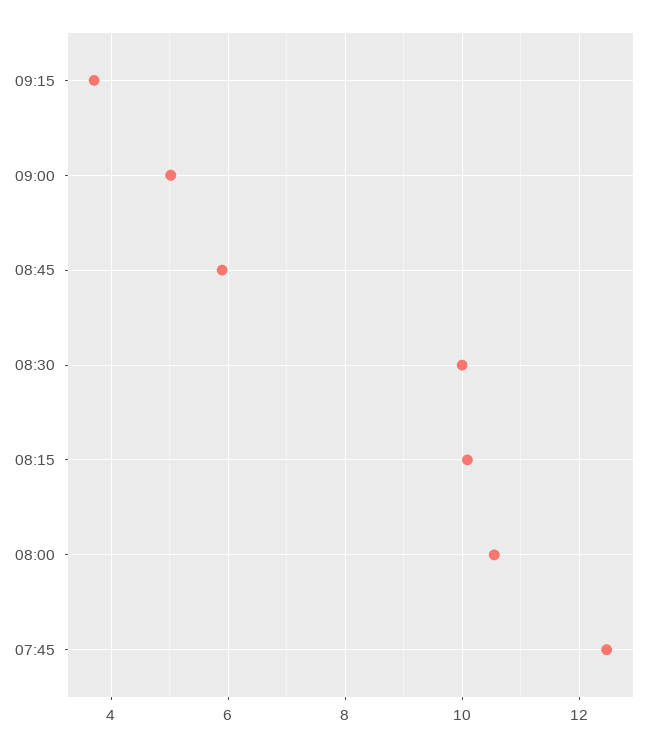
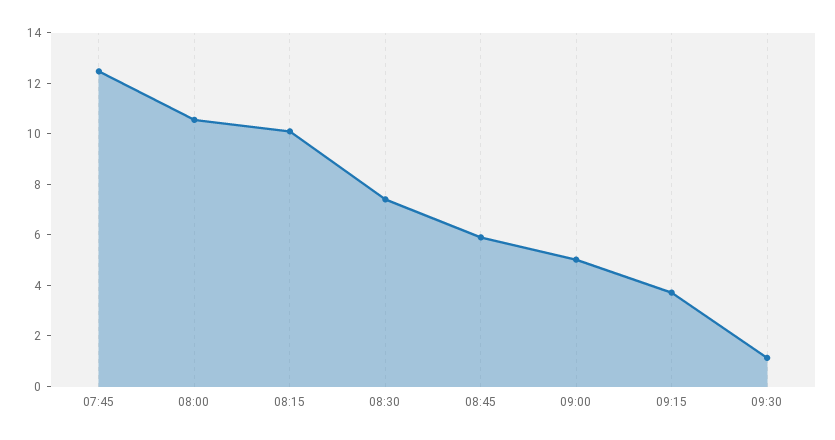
08:30: 10 -> 7.5
09:30: none -> 1

